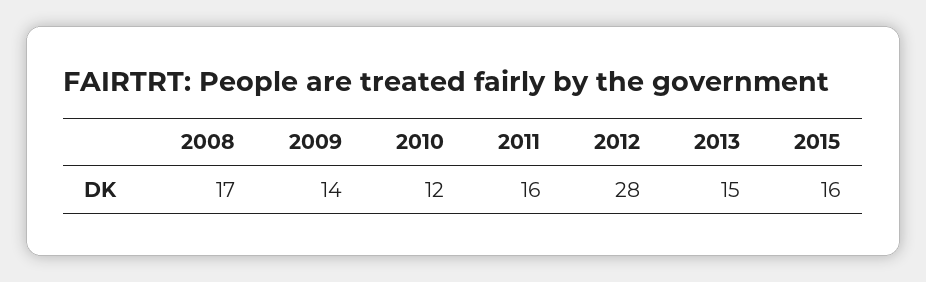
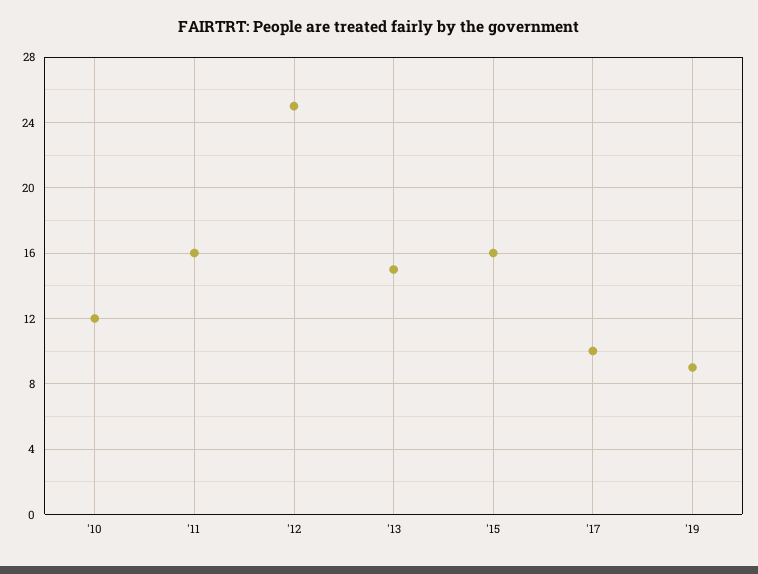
2008: 17 -> none
2009: 14 -> none
2012: 28 -> 25
'17: none -> 10
'19: none -> 9

